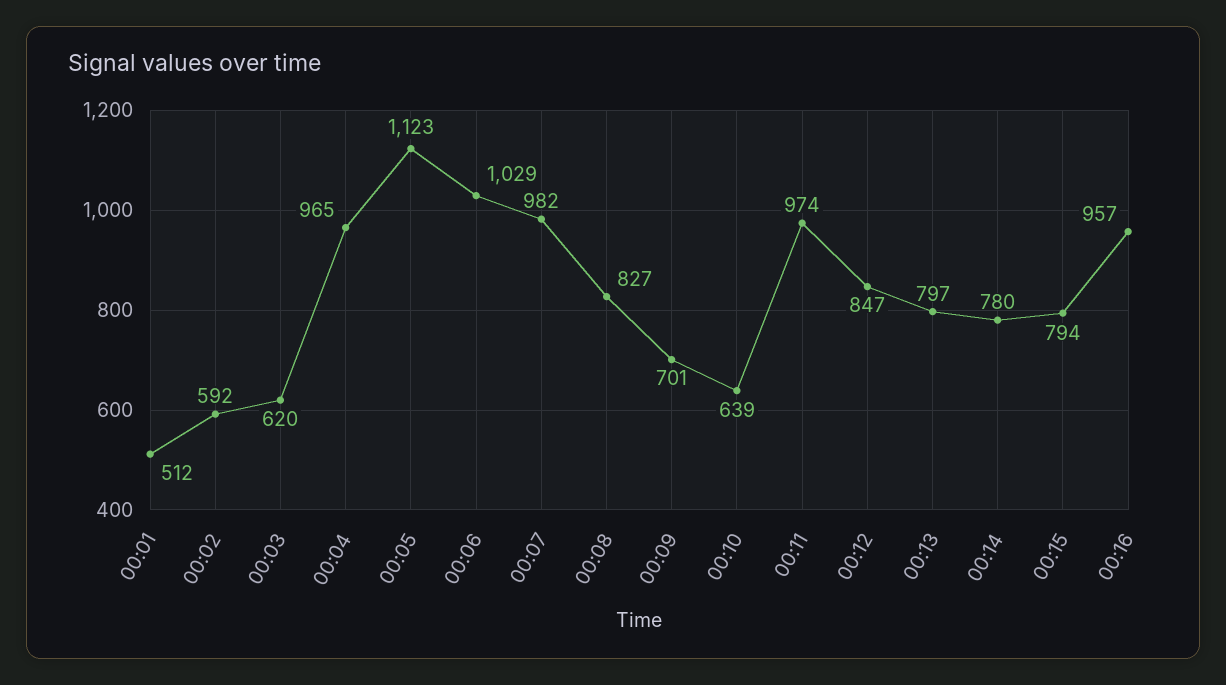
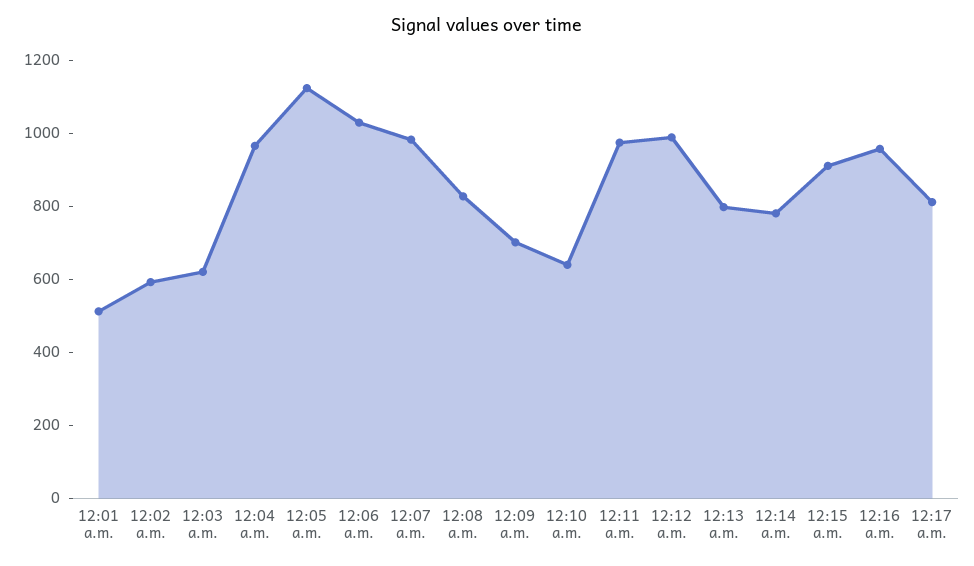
00:12: 847 -> 1000
00:15: 794 -> 900
12:17 a.m.: none -> 800

